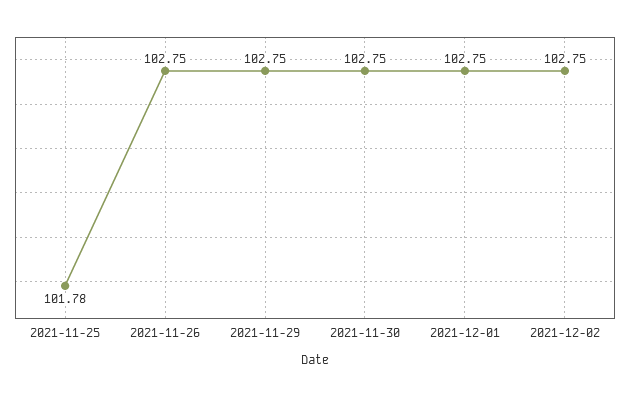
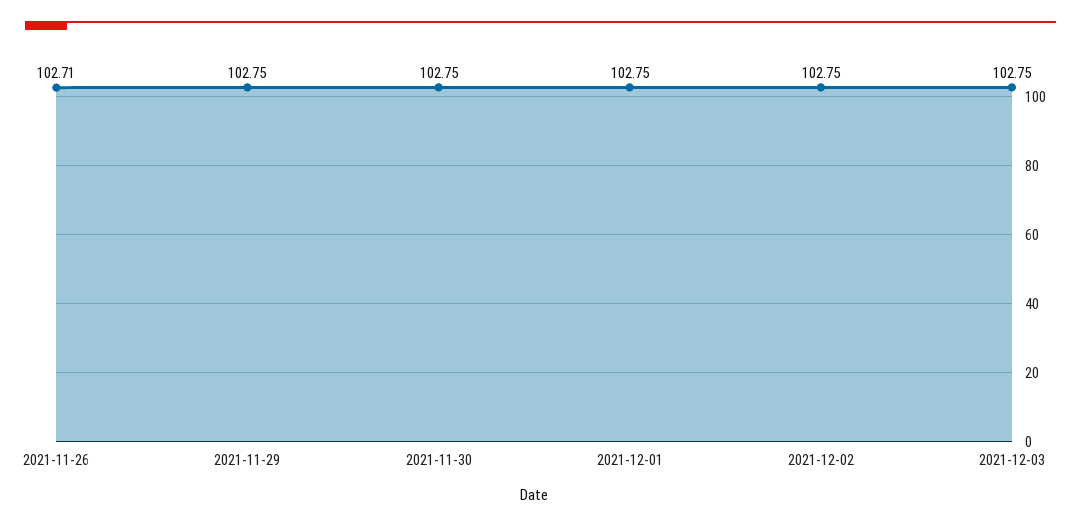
2021-11-25: 101.78 -> none
2021-11-26: 102.75 -> 102.71
2021-12-03: none -> 102.75

